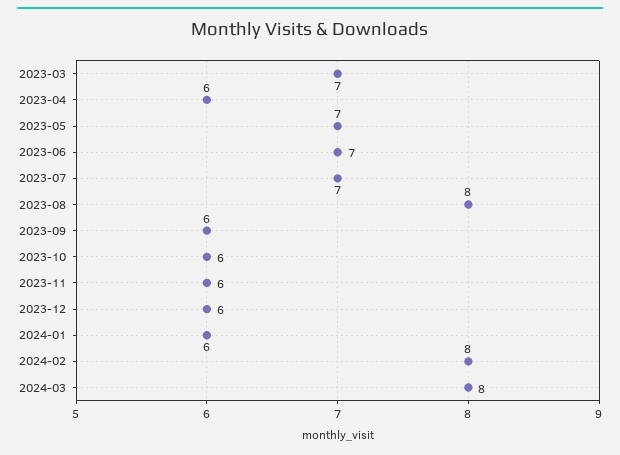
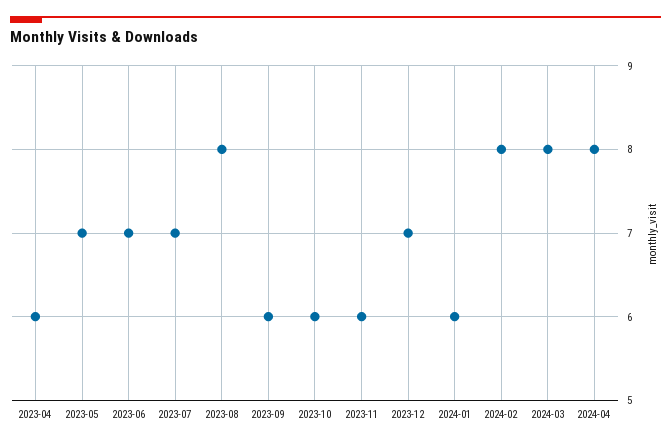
2023-03: 7 -> none
2023-12: 6 -> 7
2024-04: none -> 8

